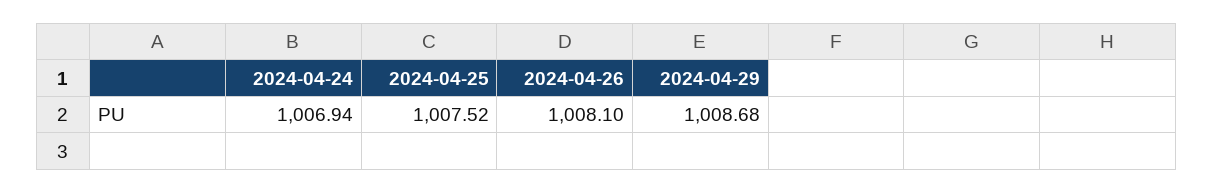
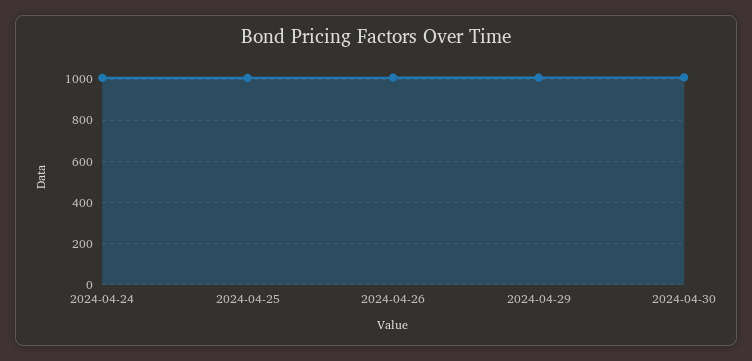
2024-04-30: none -> 1000

